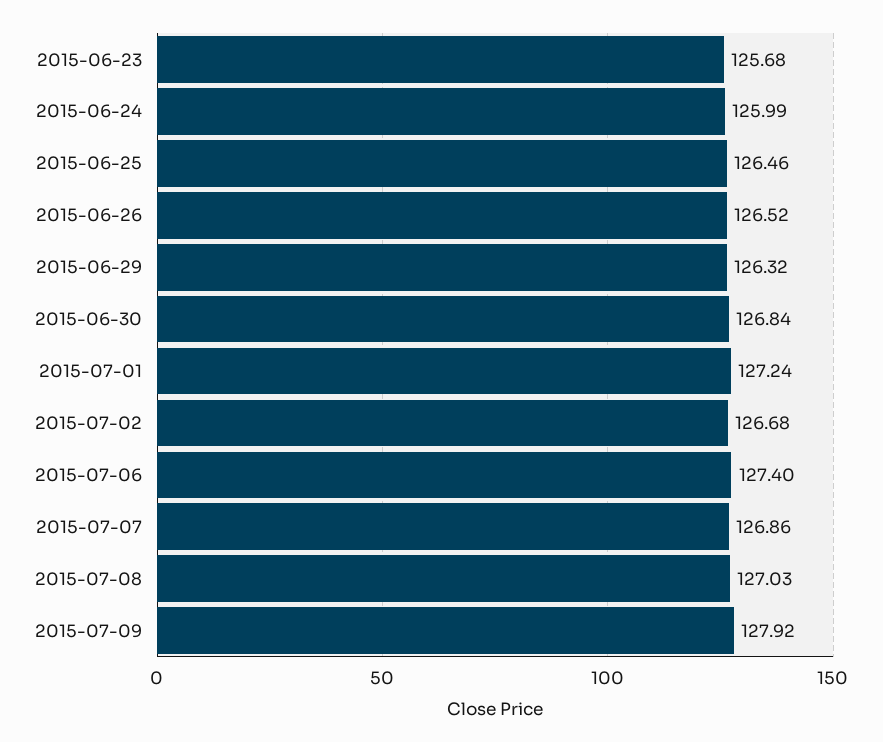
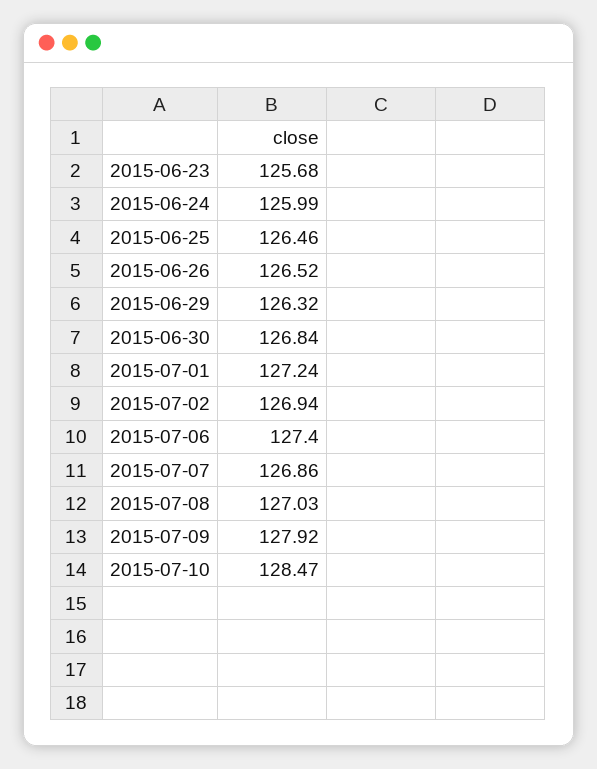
2015-07-02: 126.68 -> 126.94
2015-07-10: none -> 128.47

